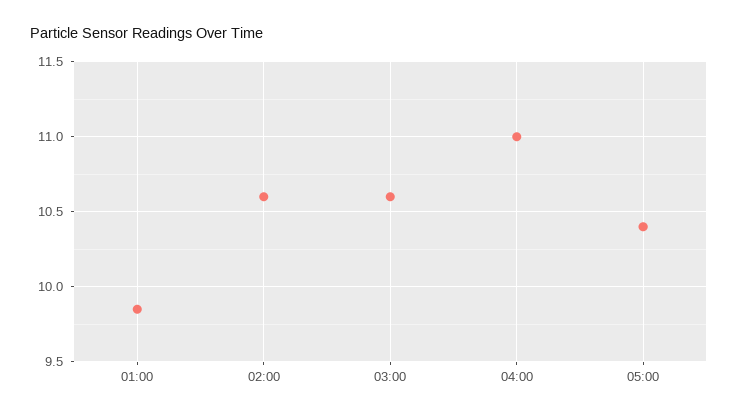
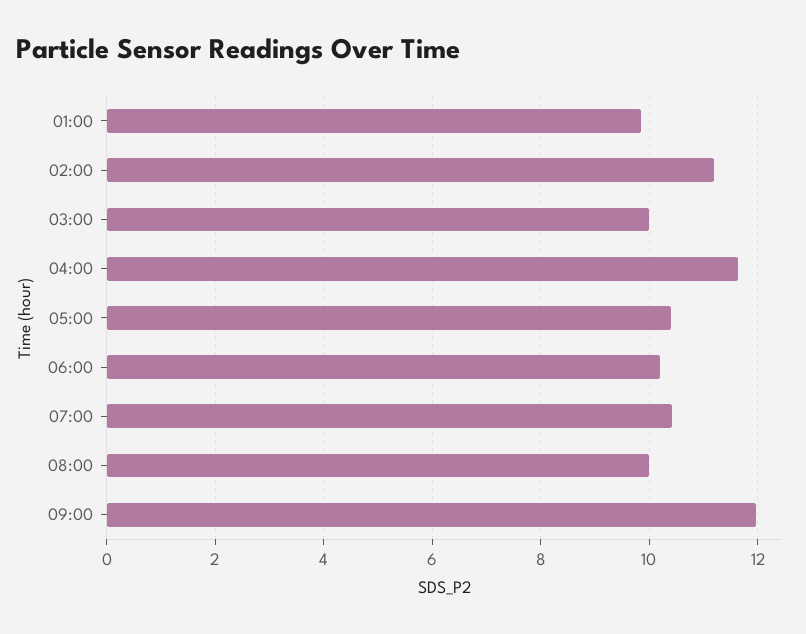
02:00: 10.6 -> 11.2
03:00: 10.6 -> 10
04:00: 11 -> 11.6
06:00: none -> 10.2
07:00: none -> 10.4
08:00: none -> 10
09:00: none -> 12

